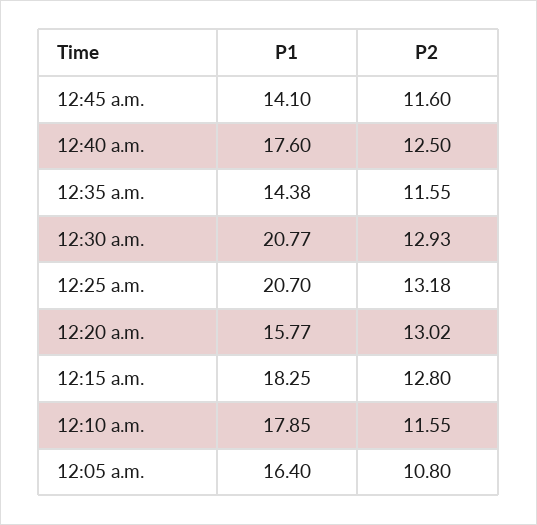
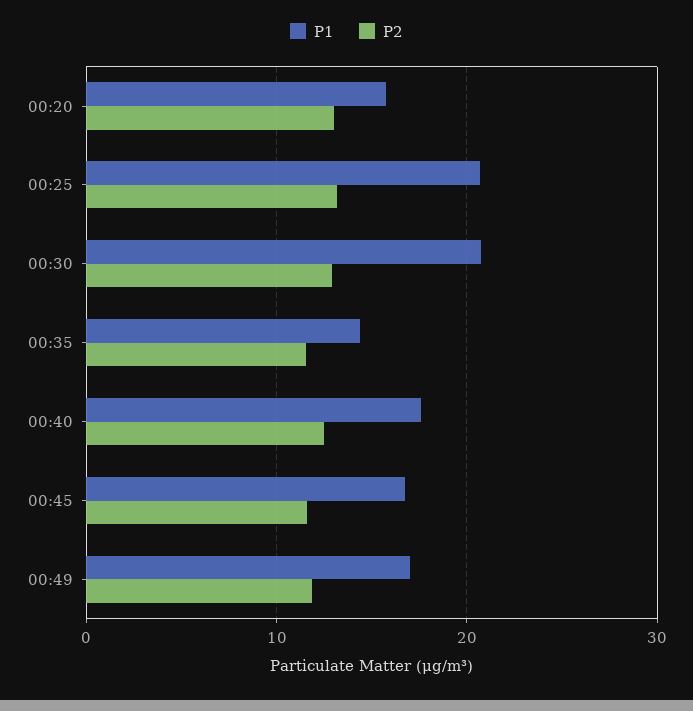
P1, 12:45 a.m.: 14.1 -> 17
P1, 12:15 a.m.: 18.25 -> none
P2, 12:15 a.m.: 12.8 -> none
P1, 12:10 a.m.: 17.85 -> none
P2, 12:10 a.m.: 11.55 -> none
P1, 12:05 a.m.: 16.4 -> none
P2, 12:05 a.m.: 10.8 -> none
P1, 00:49: none -> 17
P2, 00:49: none -> 12

